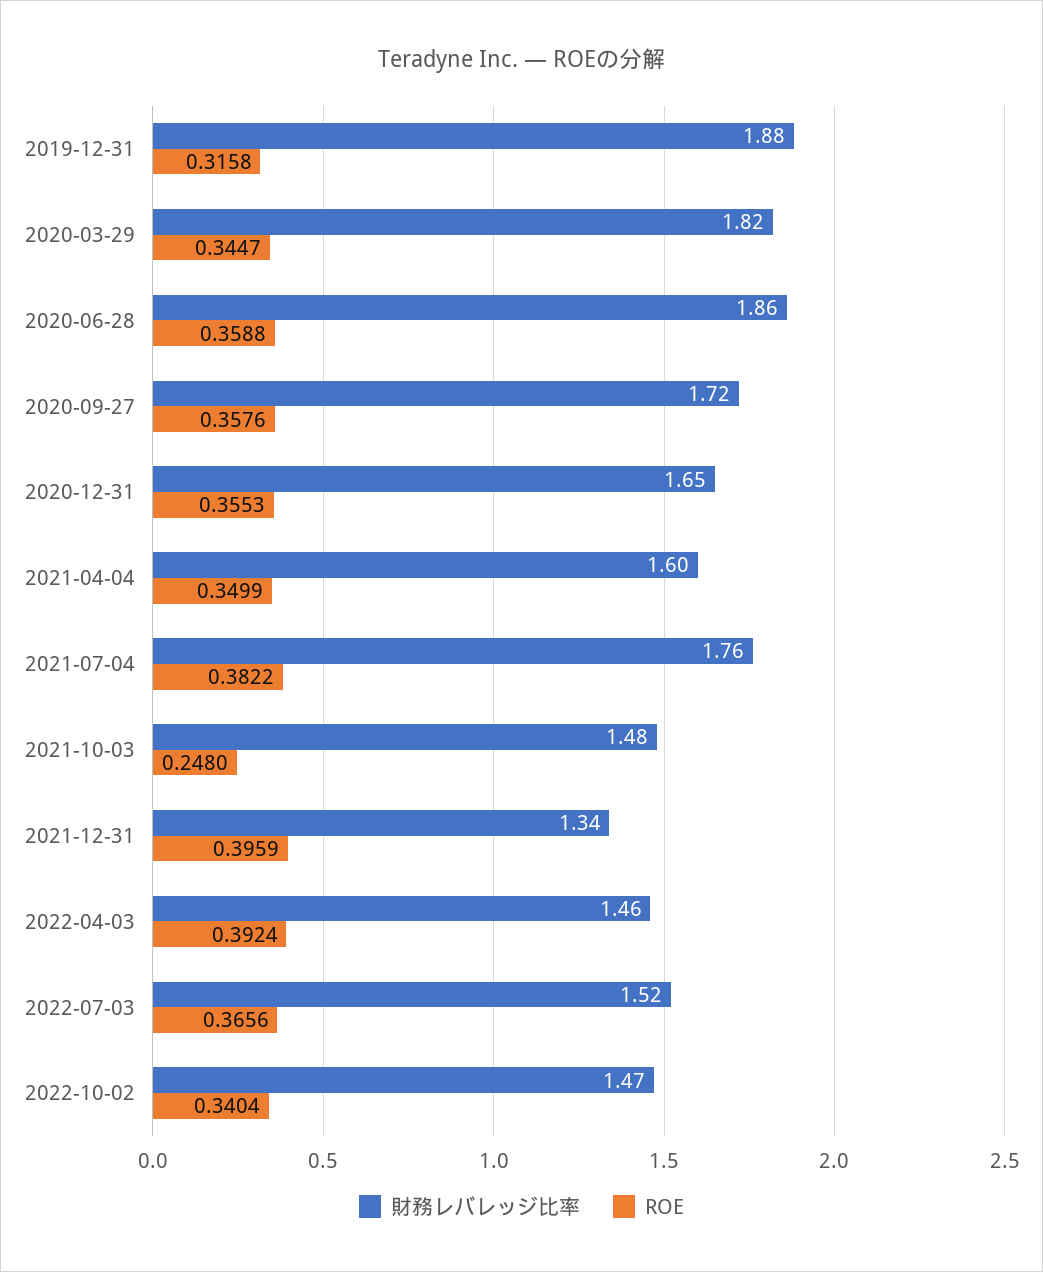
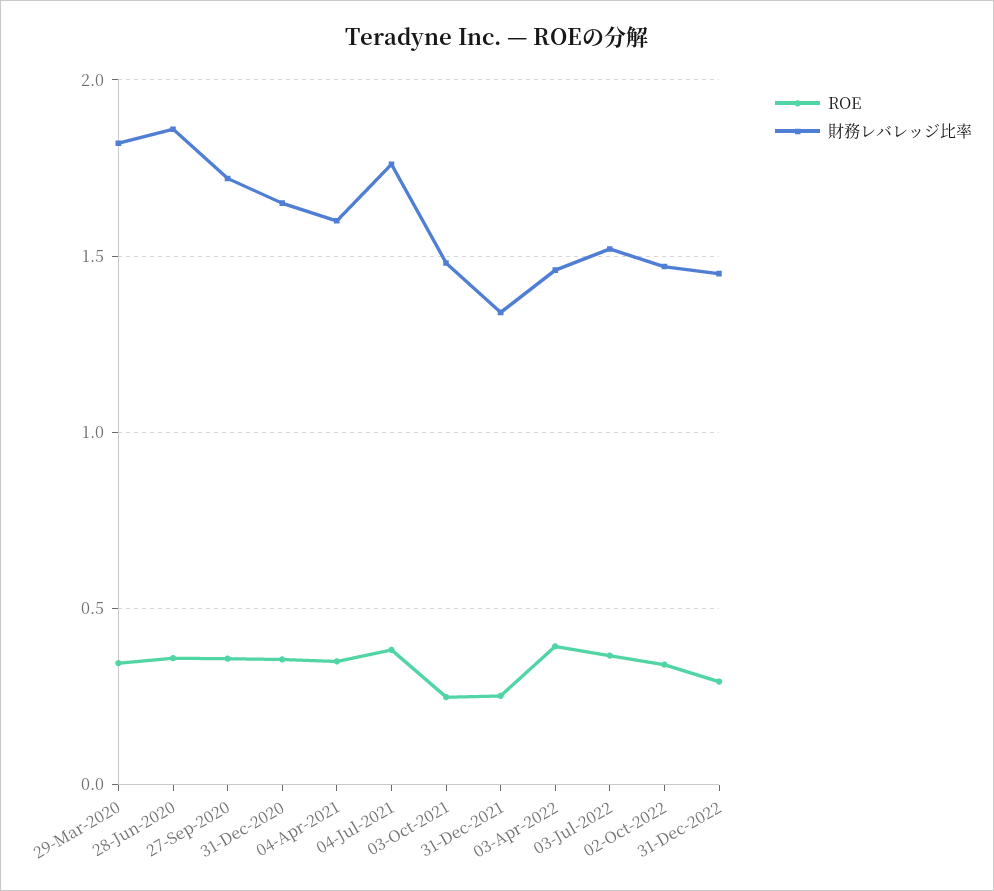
財務レバレッジ比率, 2019-12-31: 1.88 -> none
ROE, 2019-12-31: 0.3158 -> none
ROE, 2021-12-31: 0.3959 -> 0.25
ROE, 31-Dec-2022: none -> 0.3
財務レバレッジ比率, 31-Dec-2022: none -> 1.45

